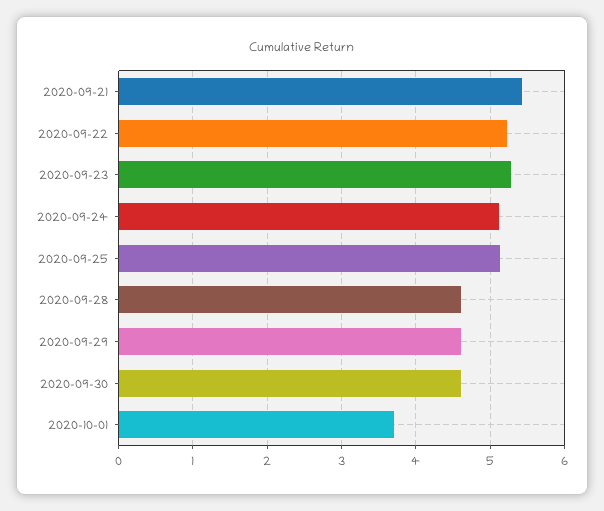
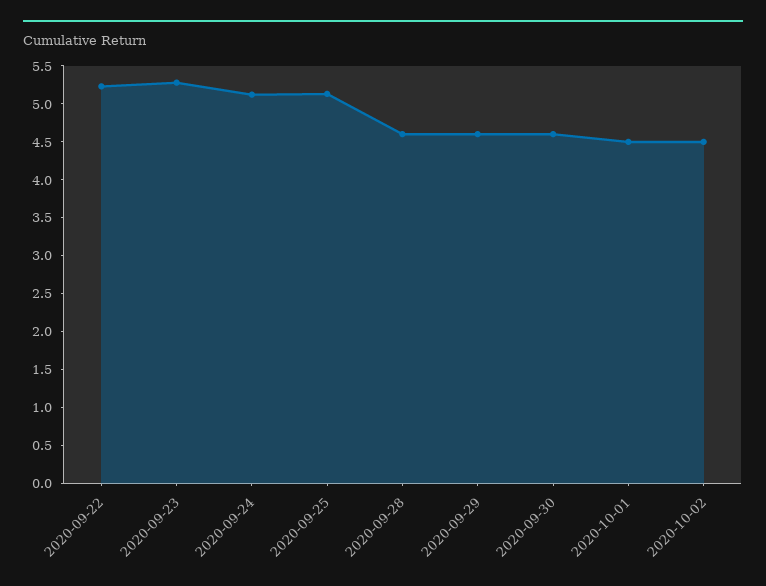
2020-09-21: 5.4 -> none
2020-10-01: 3.7 -> 4.5
2020-10-02: none -> 4.5

